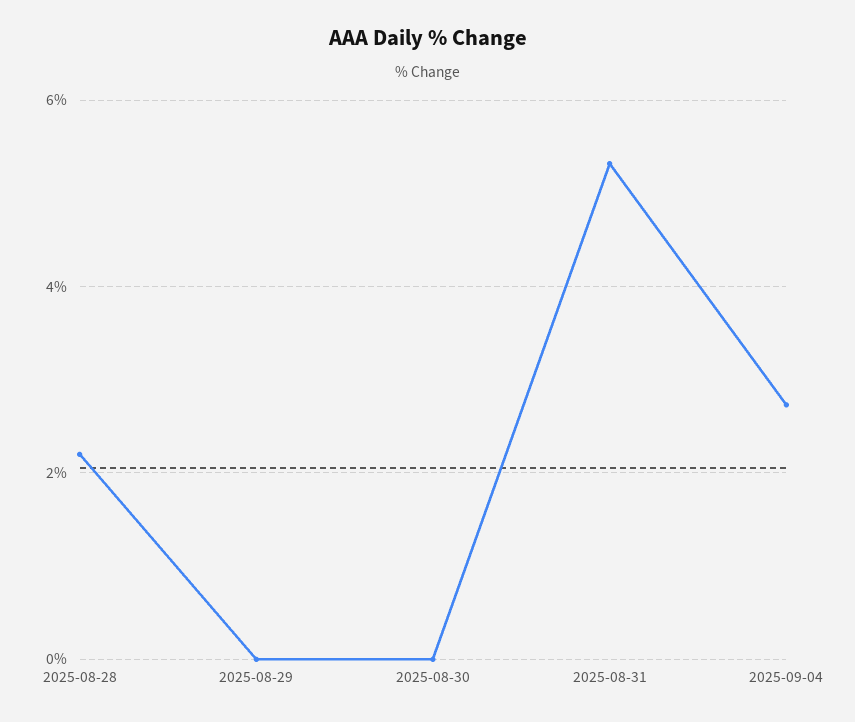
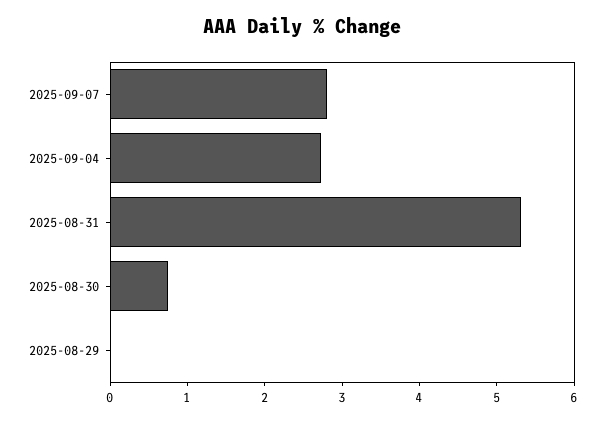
2025-08-28: 2.2 -> none
2025-08-30: 0 -> 0.8
2025-09-07: none -> 2.8

